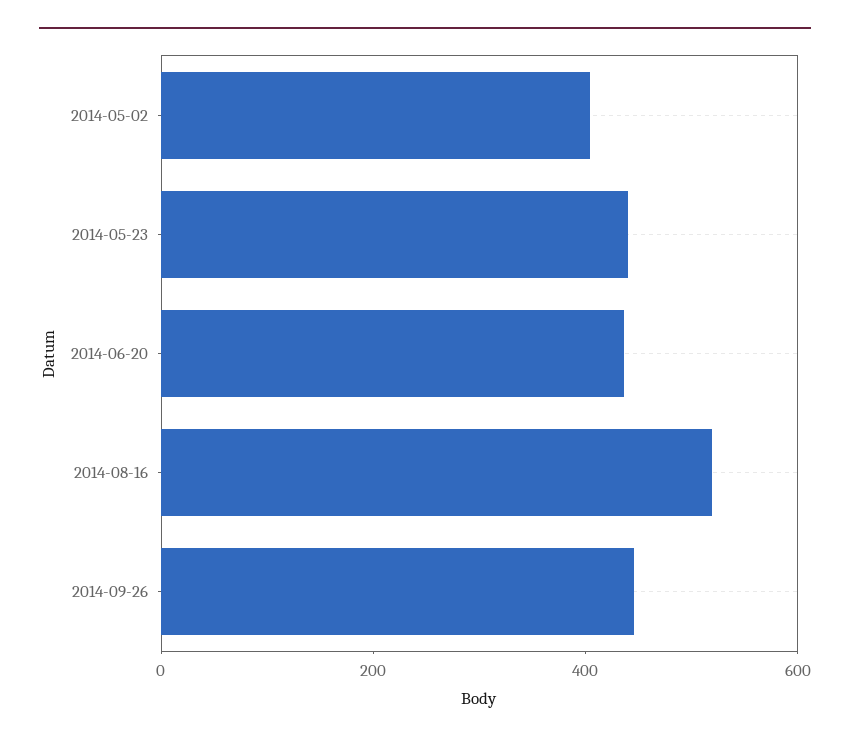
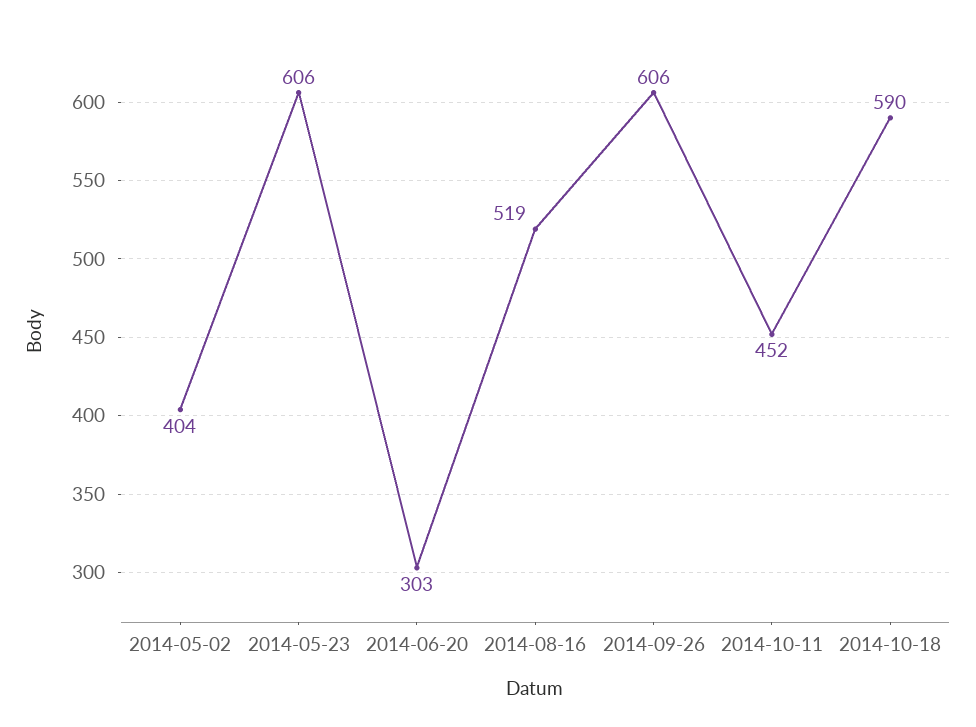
2014-05-23: 450 -> 606
2014-06-20: 450 -> 303
2014-09-26: 450 -> 606
2014-10-11: none -> 452
2014-10-18: none -> 590

